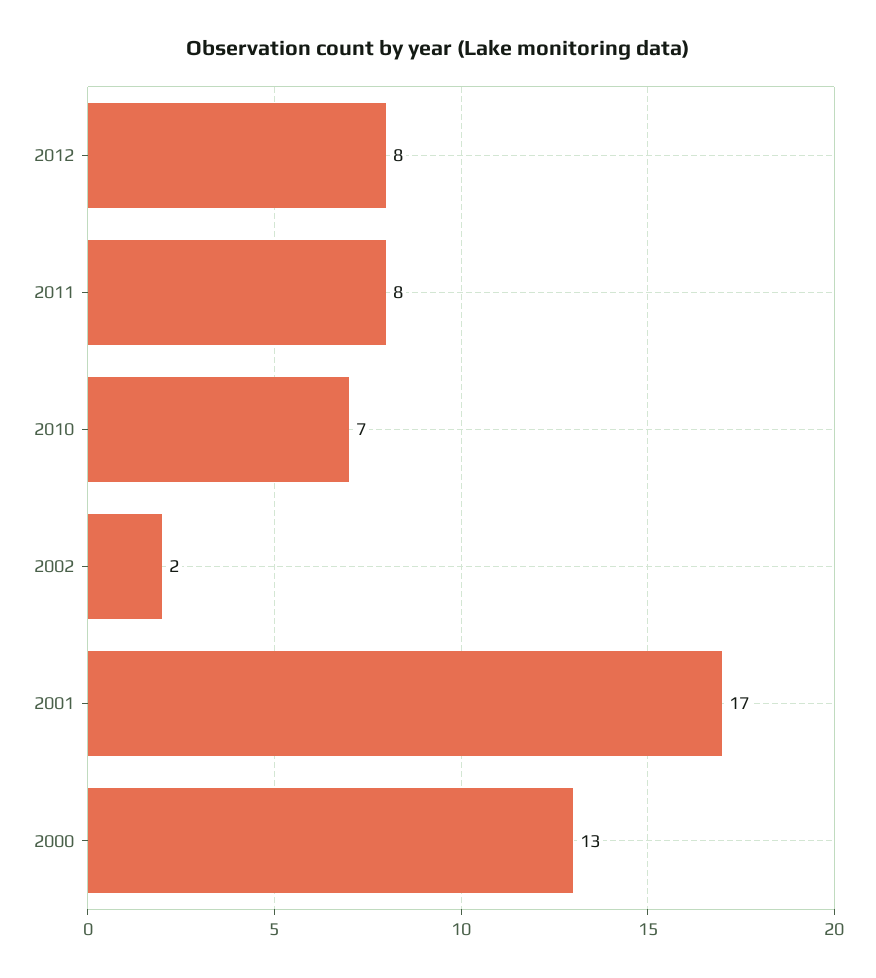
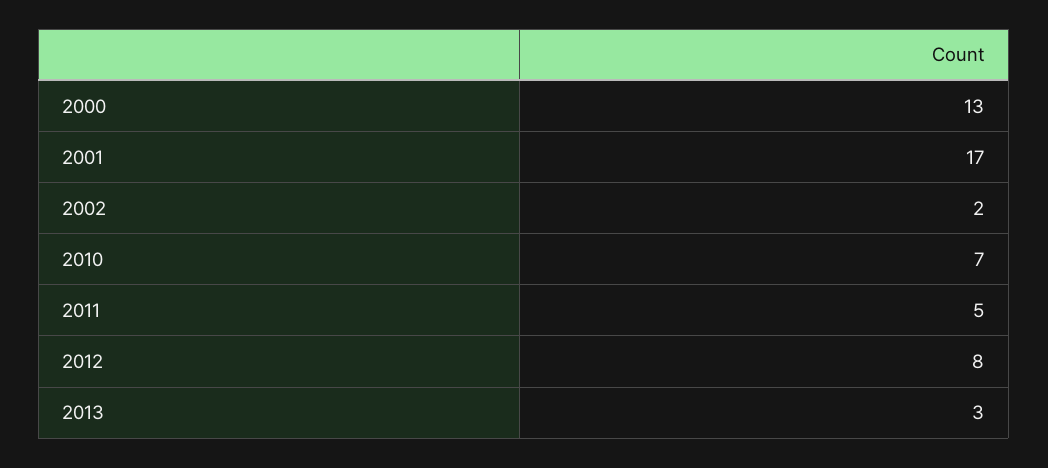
2011: 8 -> 5
2013: none -> 3

